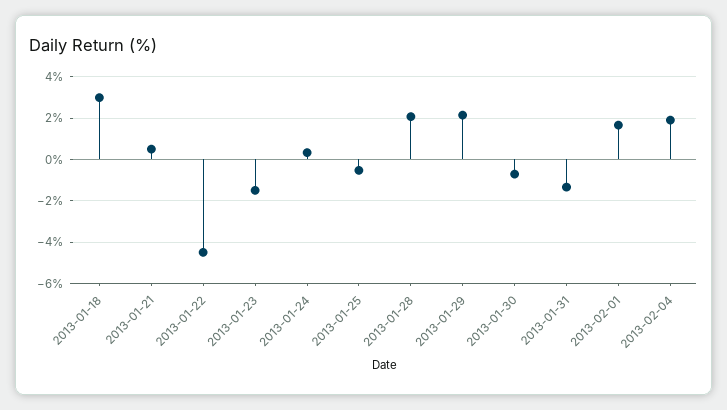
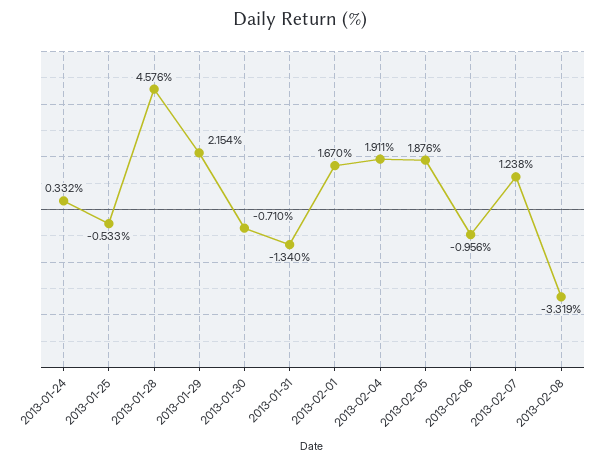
2013-01-18: 3 -> none
2013-01-21: 0.5 -> none
2013-01-22: -4.5 -> none
2013-01-23: -1.5 -> none
2013-01-28: 2 -> 4.576
2013-02-05: none -> 1.876
2013-02-06: none -> -0.956
2013-02-07: none -> 1.238
2013-02-08: none -> -3.319

